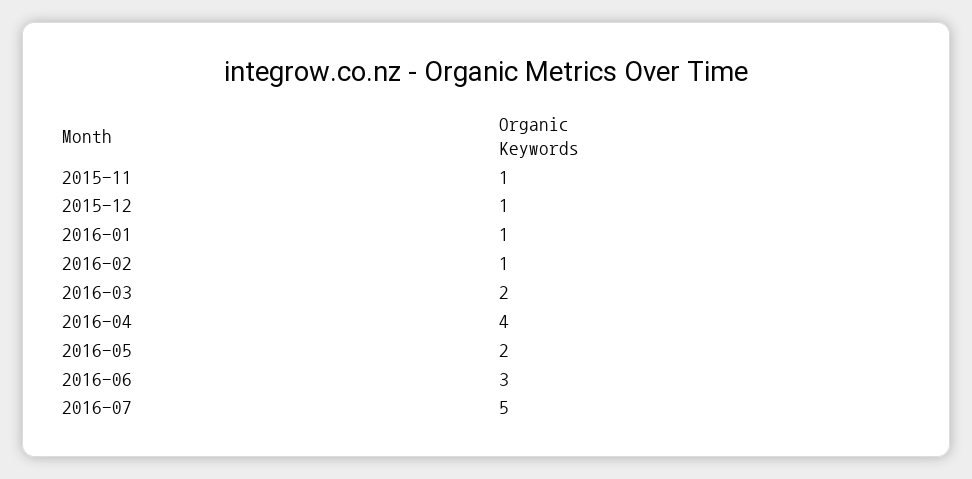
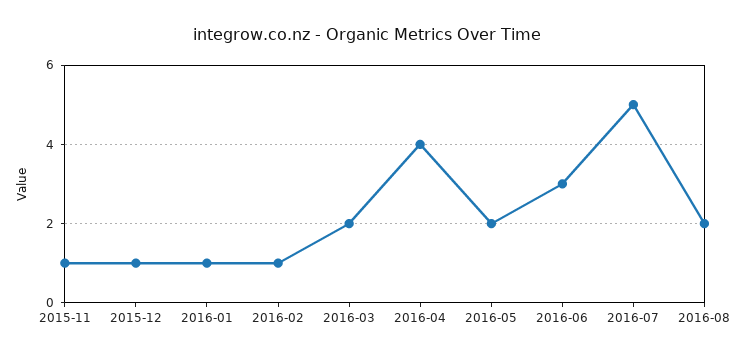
2016-08: none -> 2

